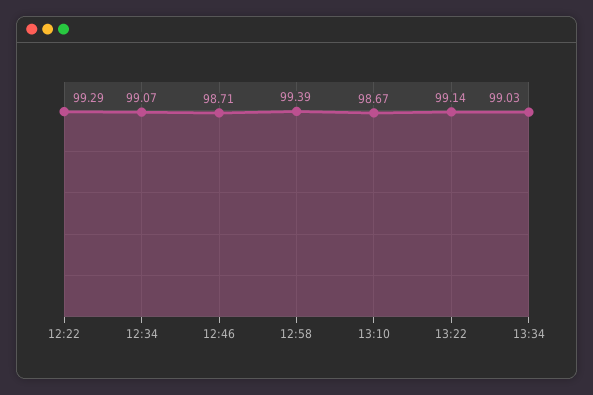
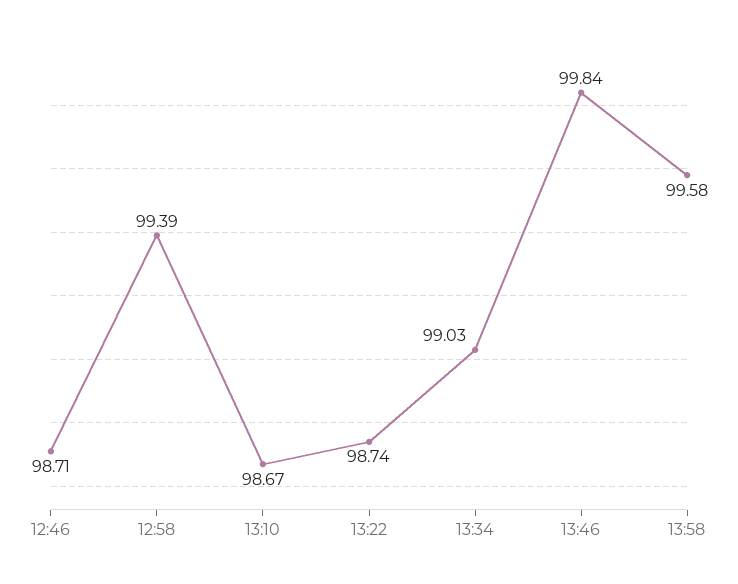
12:22: 99.29 -> none
12:34: 99.07 -> none
13:22: 99.14 -> 98.74
13:46: none -> 99.84
13:58: none -> 99.58

